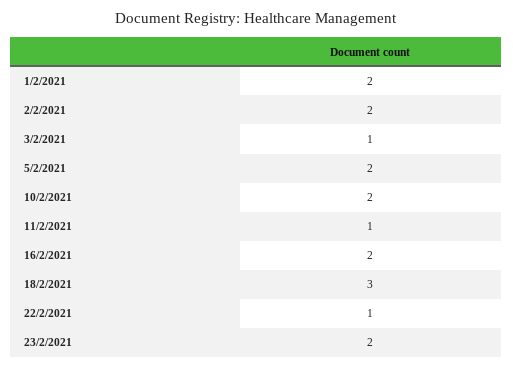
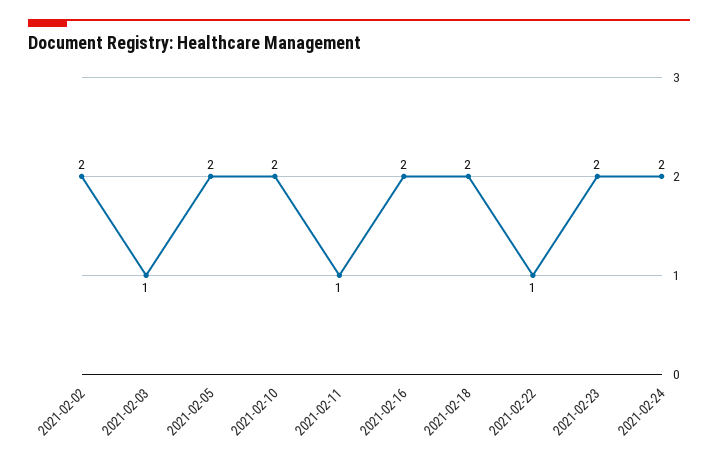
1/2/2021: 2 -> none
18/2/2021: 3 -> 2
2021-02-24: none -> 2

